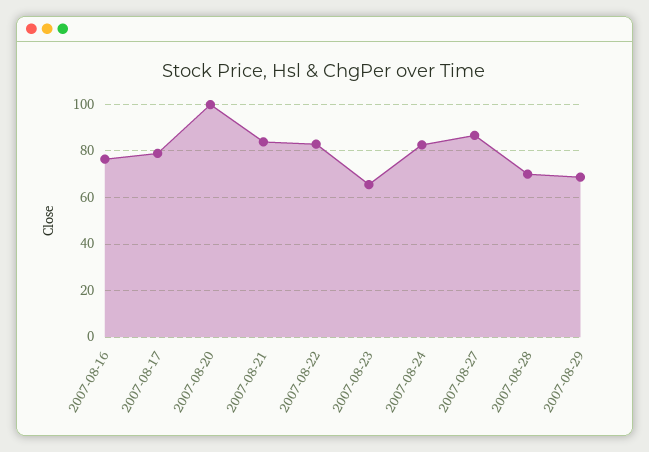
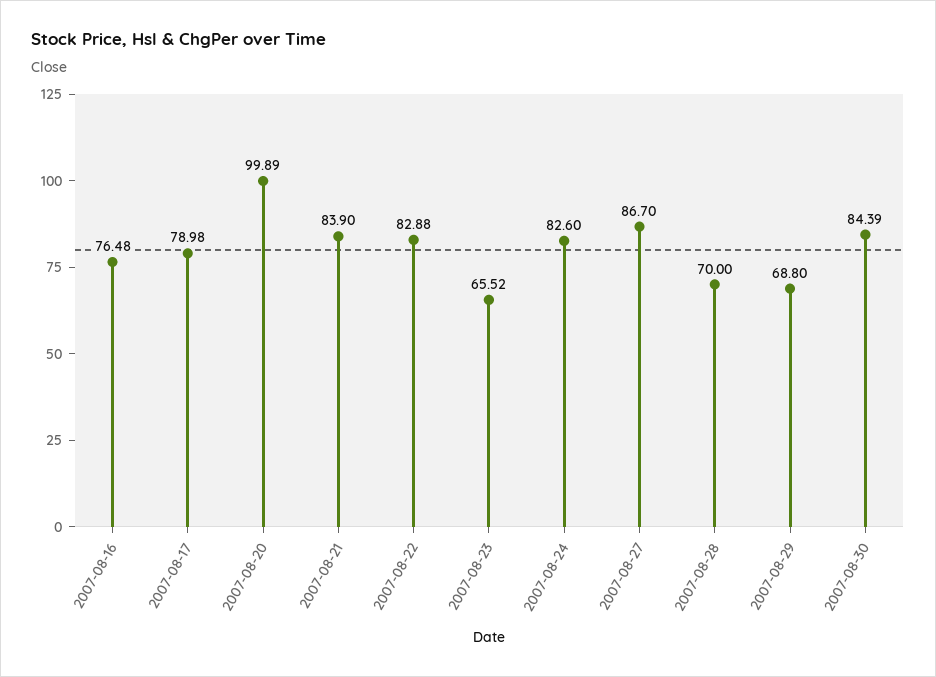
2007-08-30: none -> 84.39

